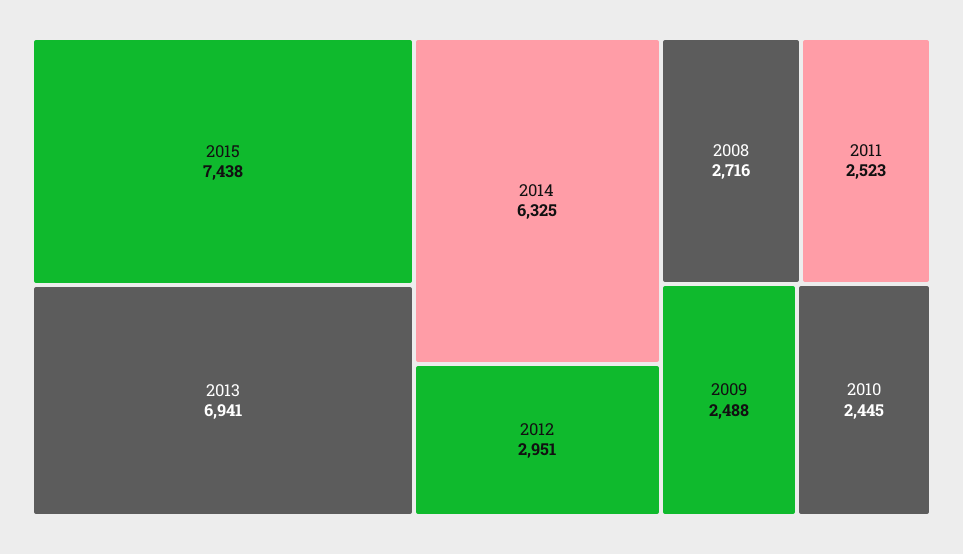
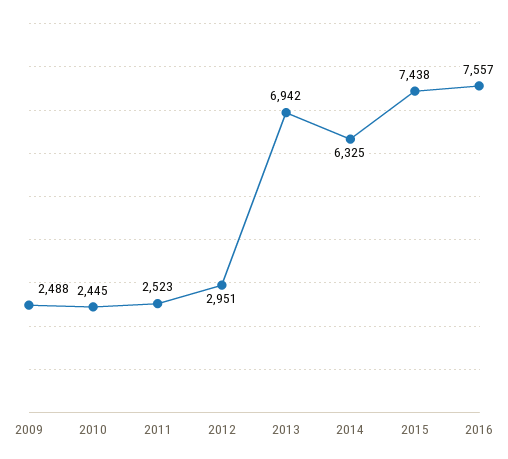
2013: 6941 -> 6942
2008: 2716 -> none
2016: none -> 7557

